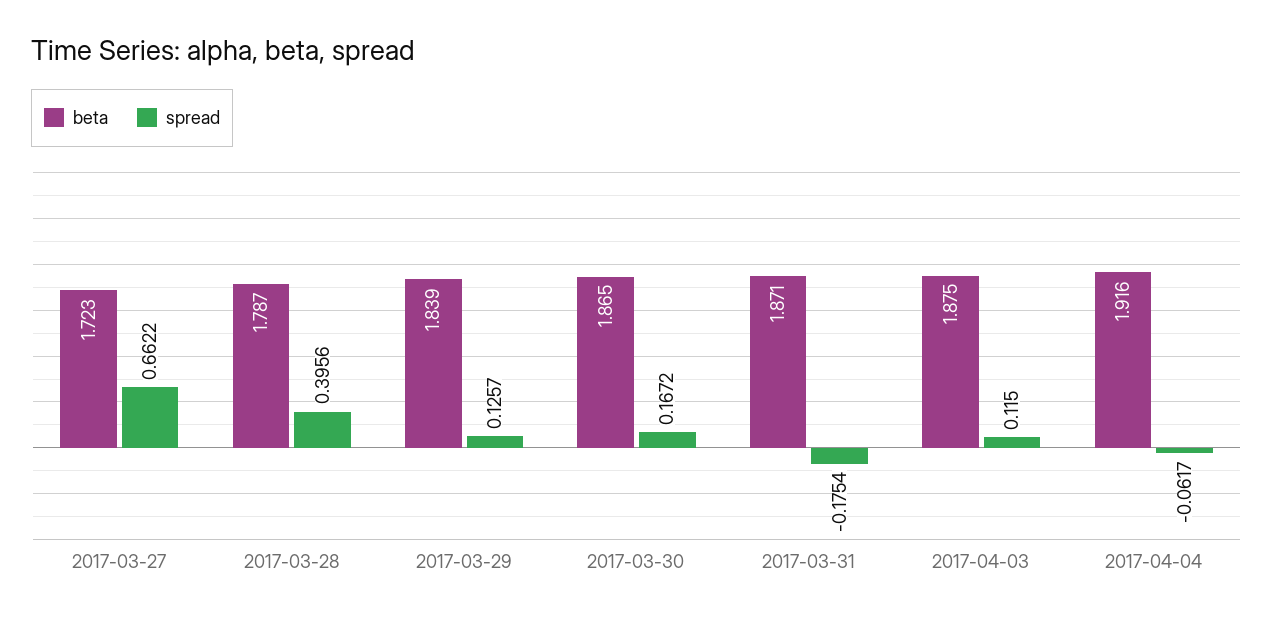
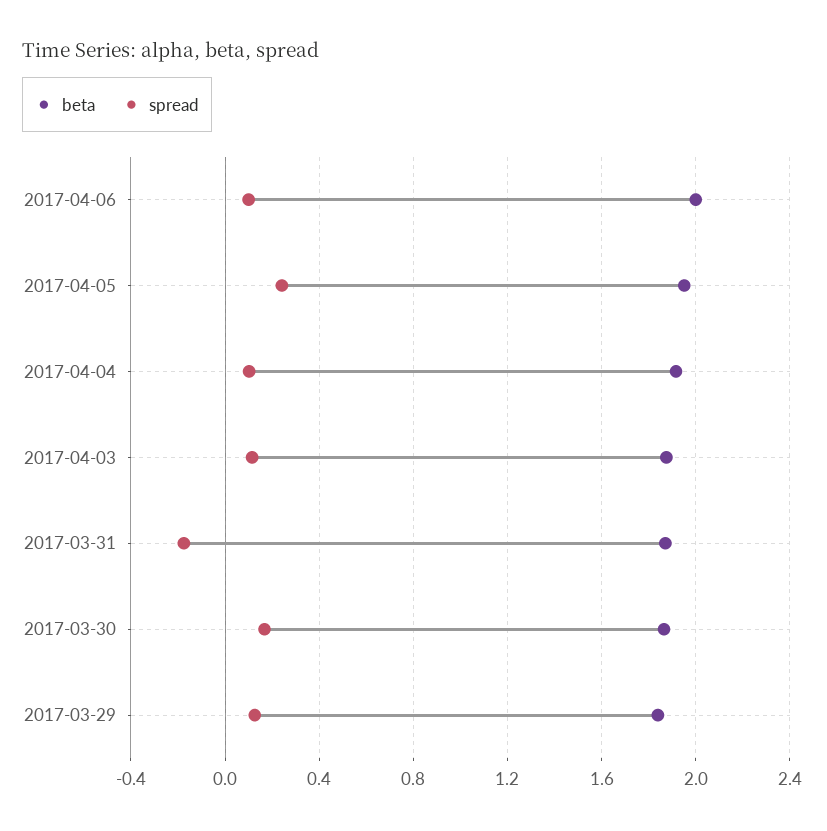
beta, 2017-03-27: 1.723 -> none
spread, 2017-03-27: 0.6622 -> none
beta, 2017-03-28: 1.787 -> none
spread, 2017-03-28: 0.3956 -> none
spread, 2017-04-04: -0.0617 -> 0.1
beta, 2017-04-06: none -> 2
spread, 2017-04-06: none -> 0.1
beta, 2017-04-05: none -> 1.95
spread, 2017-04-05: none -> 0.25

